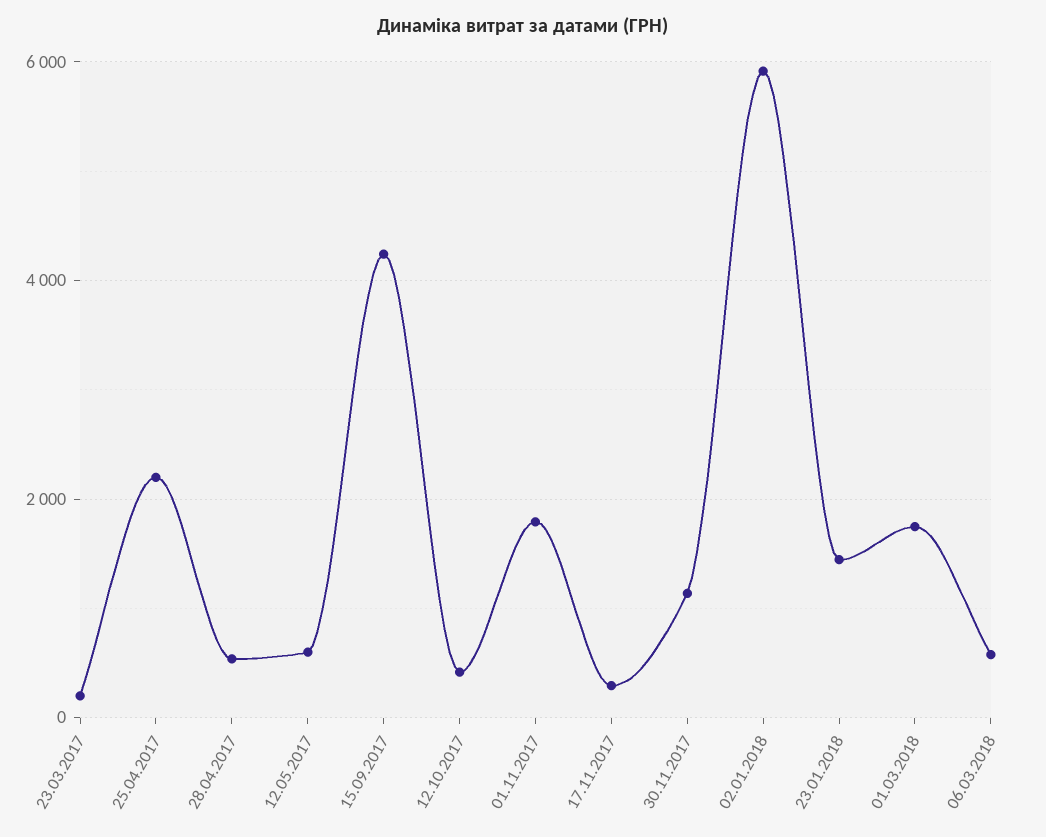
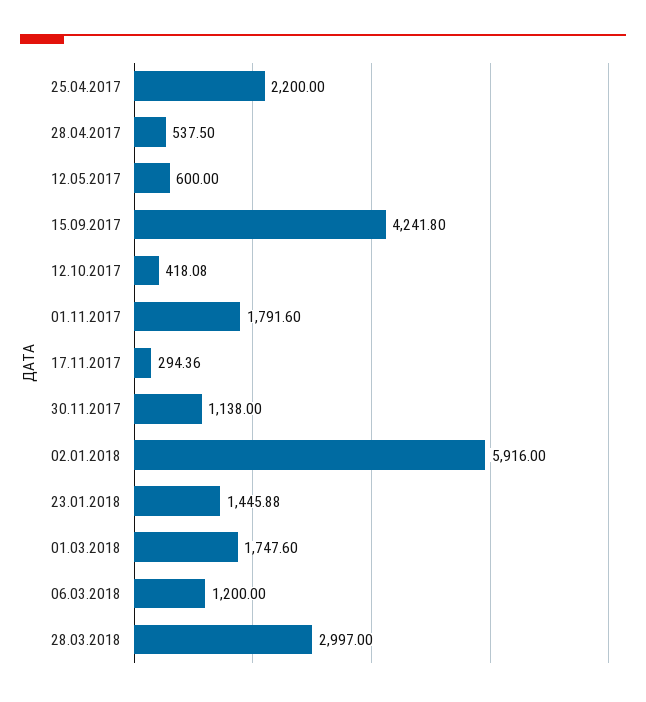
23.03.2017: 200 -> none
06.03.2018: 600 -> 1200
28.03.2018: none -> 2997

